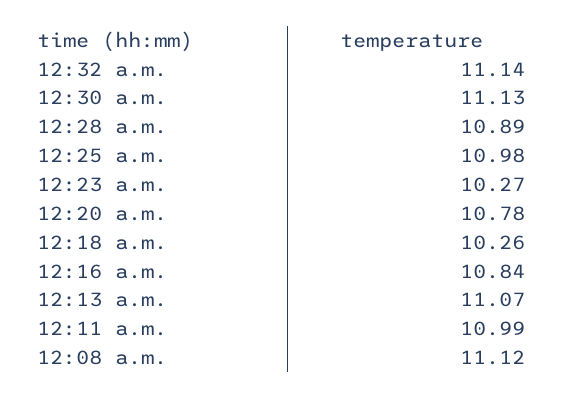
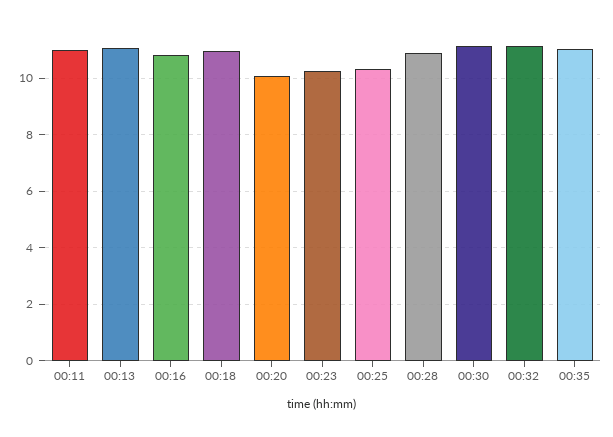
12:25 a.m.: 10.98 -> 10.25
12:20 a.m.: 10.78 -> 10
12:18 a.m.: 10.26 -> 11
12:08 a.m.: 11.12 -> none
00:35: none -> 11

